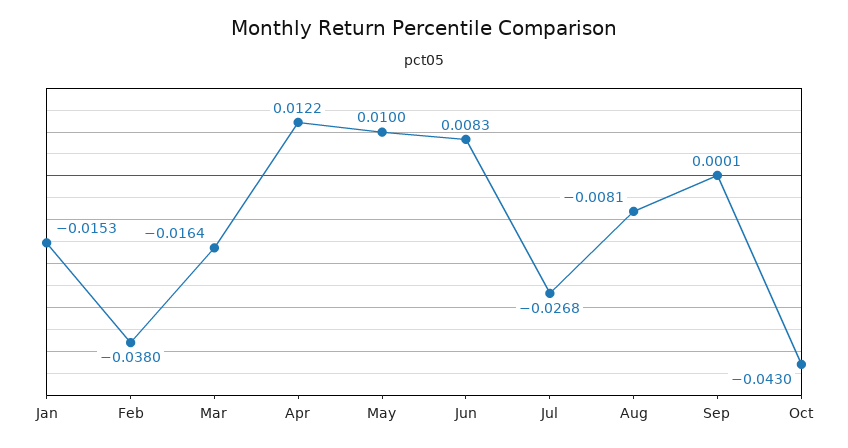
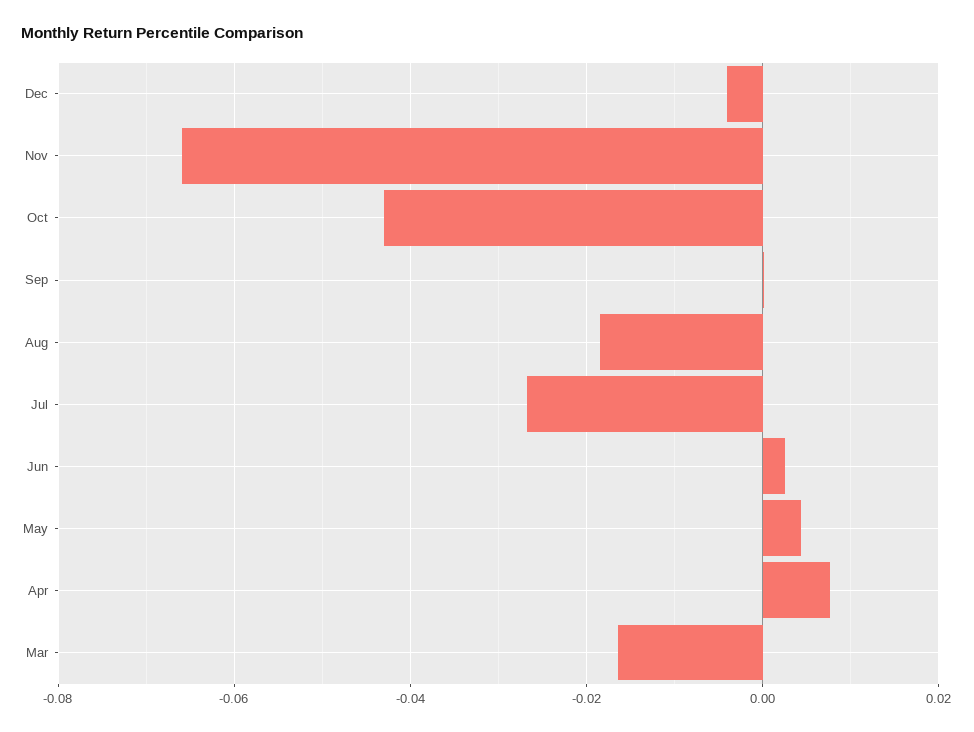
Jan: -0.0153 -> none
Feb: -0.038 -> none
Apr: 0.0122 -> 0.008
May: 0.01 -> 0.004
Jun: 0.0083 -> 0.002
Aug: -0.0081 -> -0.018
Dec: none -> -0.004
Nov: none -> -0.066

